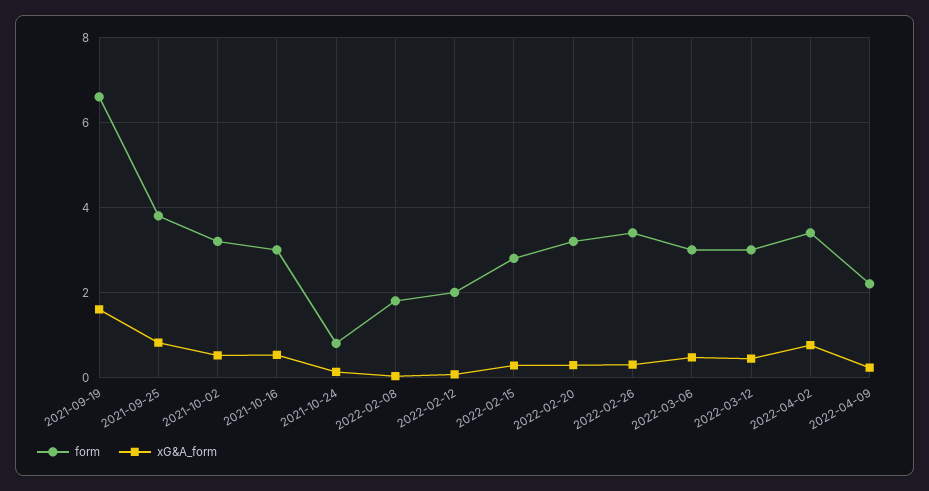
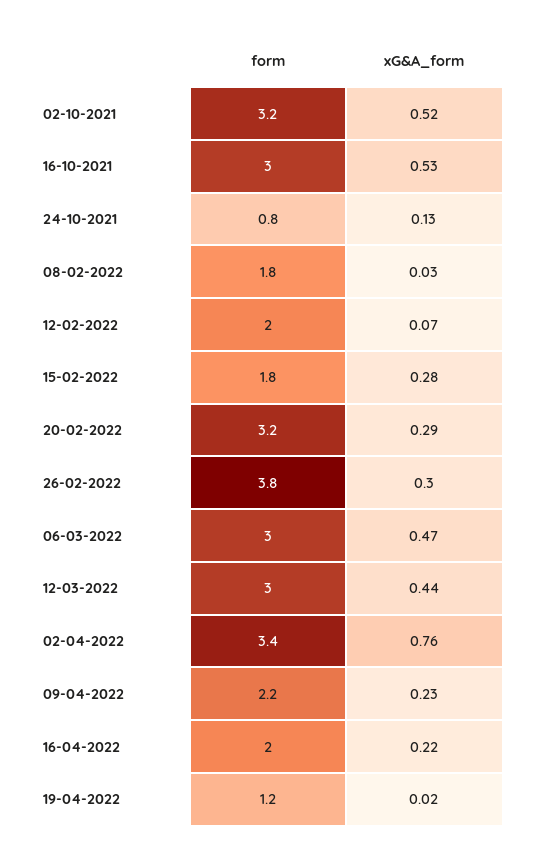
form, 2021-09-19: 6.6 -> none
xG&A_form, 2021-09-19: 1.6 -> none
form, 2021-09-25: 3.8 -> none
xG&A_form, 2021-09-25: 0.8 -> none
form, 2022-02-15: 2.8 -> 1.8
form, 2022-02-26: 3.4 -> 3.8
form, 16-04-2022: none -> 2
xG&A_form, 16-04-2022: none -> 0.22
form, 19-04-2022: none -> 1.2
xG&A_form, 19-04-2022: none -> 0.02

